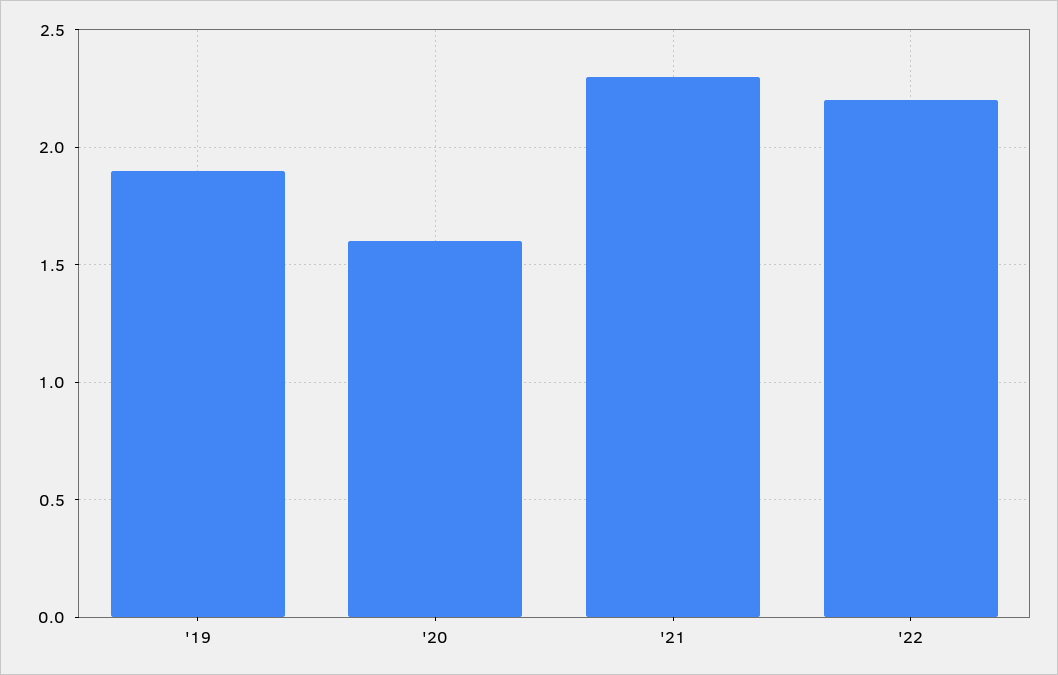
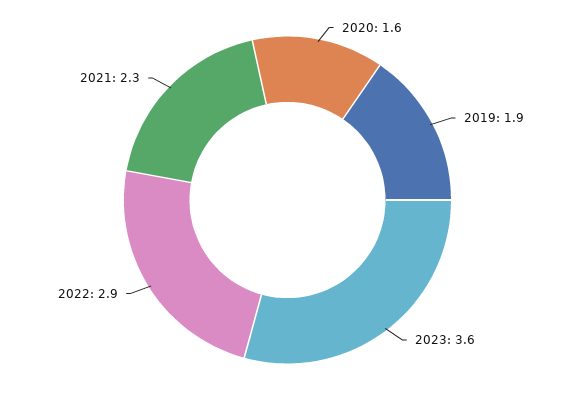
'22: 2.2 -> 2.9
2023: none -> 3.6

